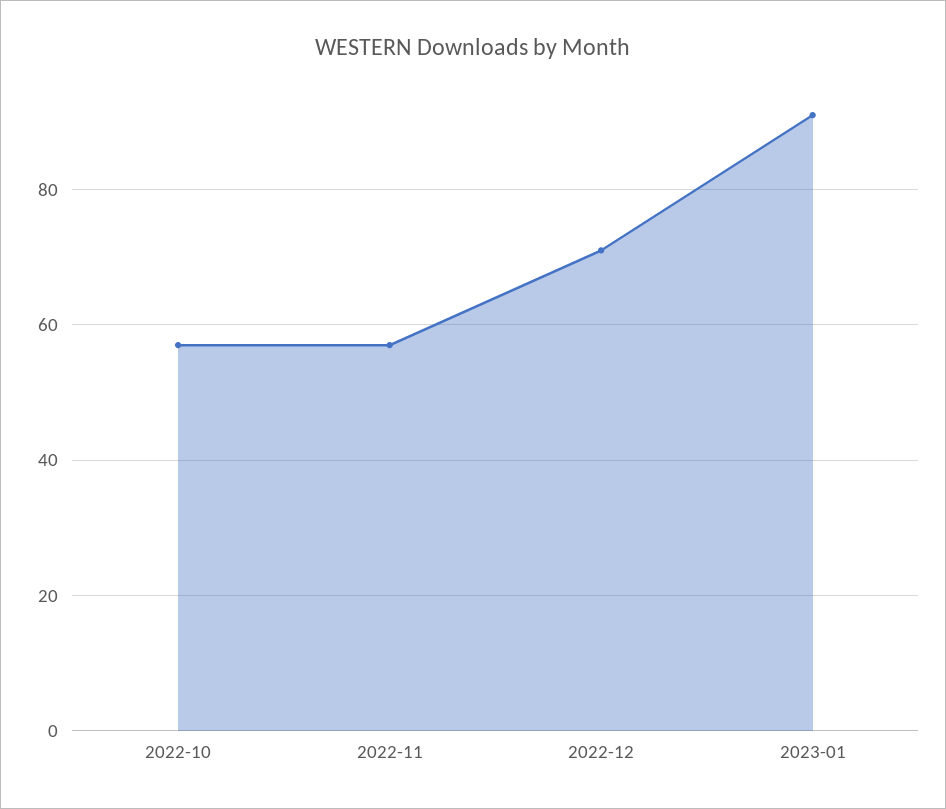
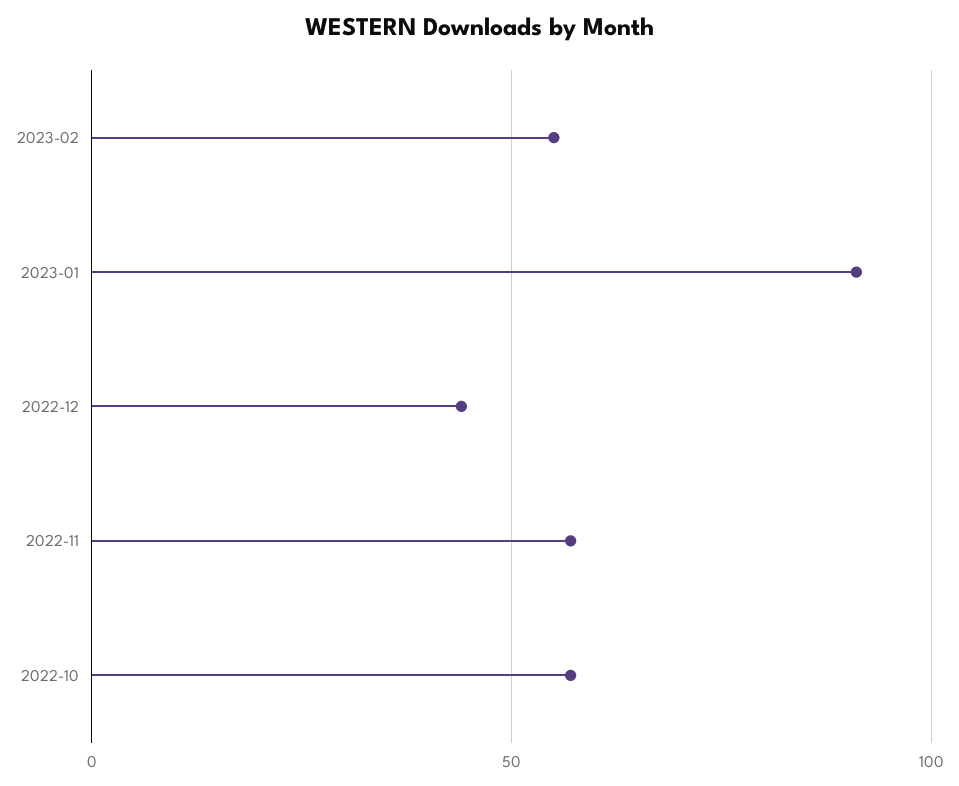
2022-12: 70 -> 45
2023-02: none -> 55

